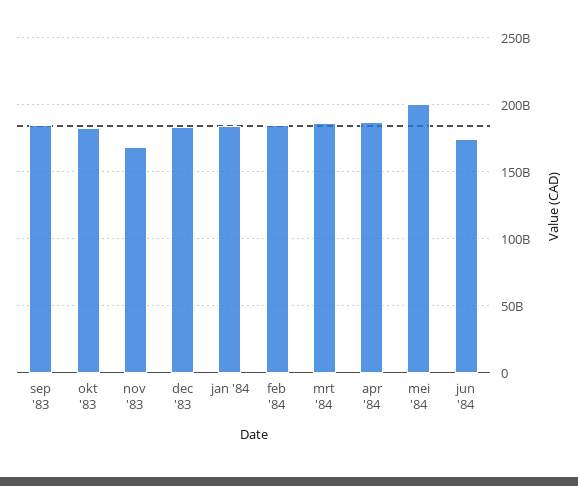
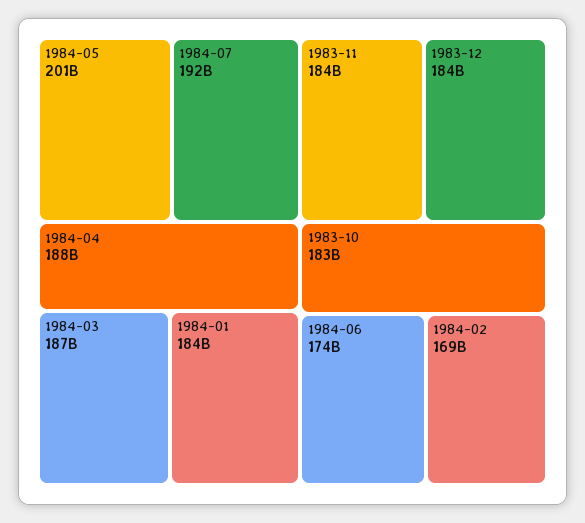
sep '83: 185000000000 -> none
nov '83: 170000000000 -> 184000000000
feb '84: 185000000000 -> 169000000000
1984-07: none -> 192000000000

